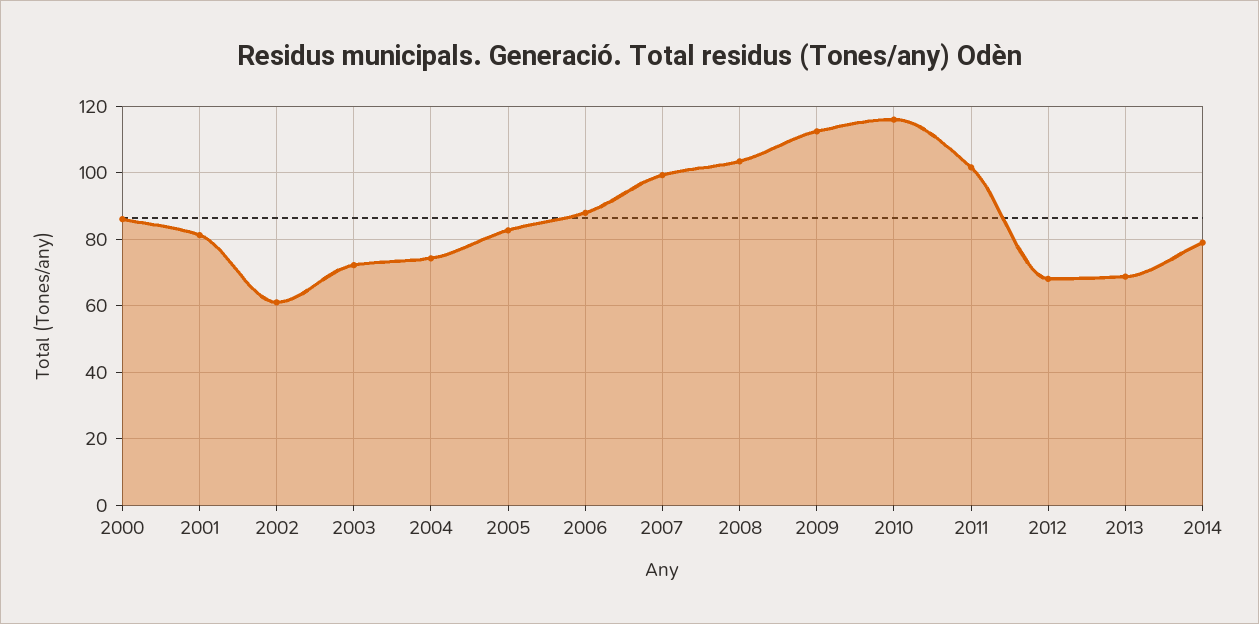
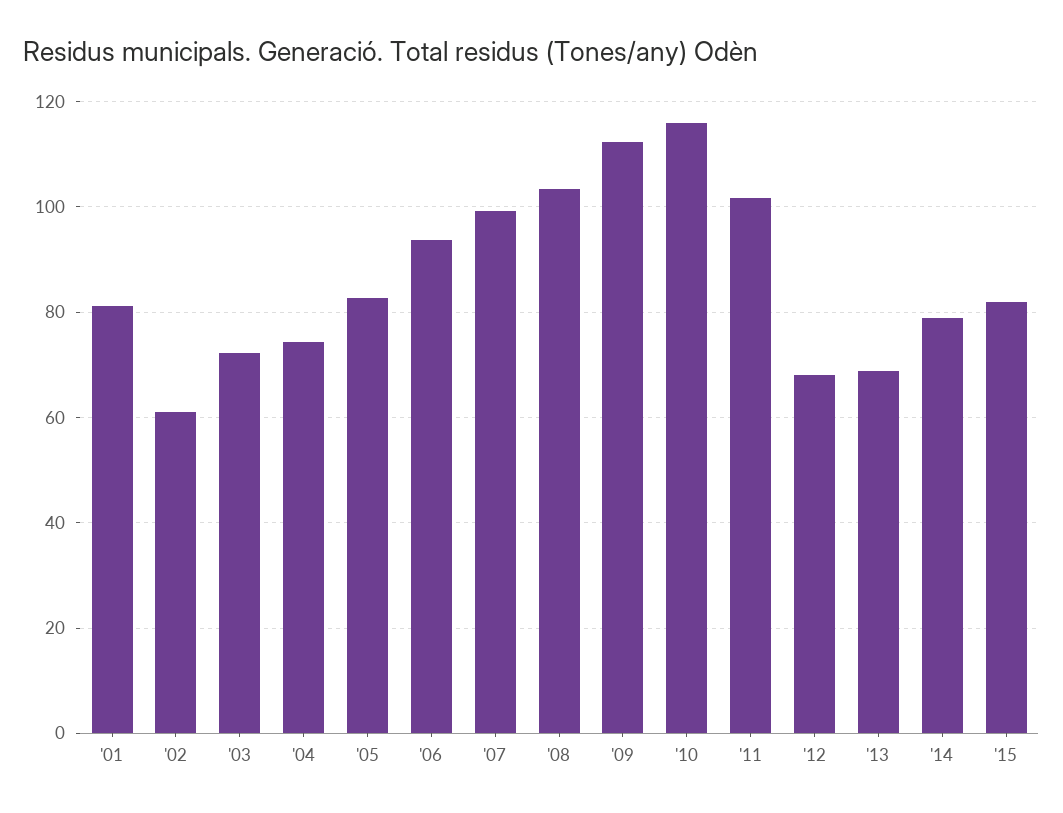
2000: 86 -> none
2006: 88 -> 94
'15: none -> 82

